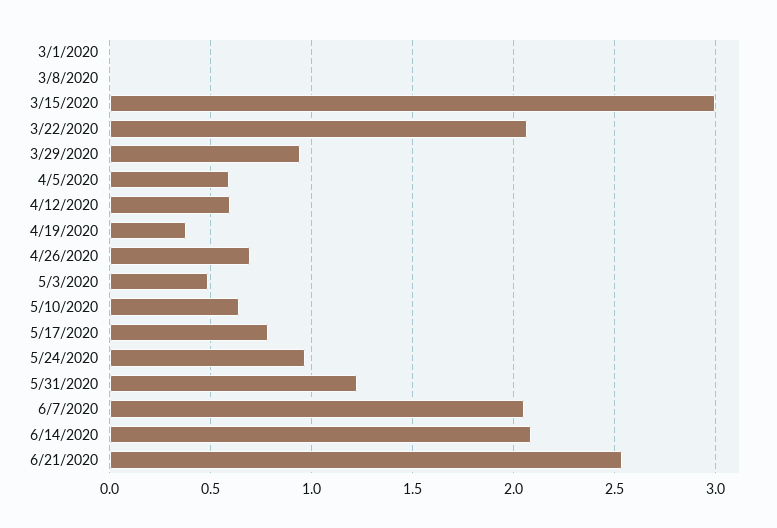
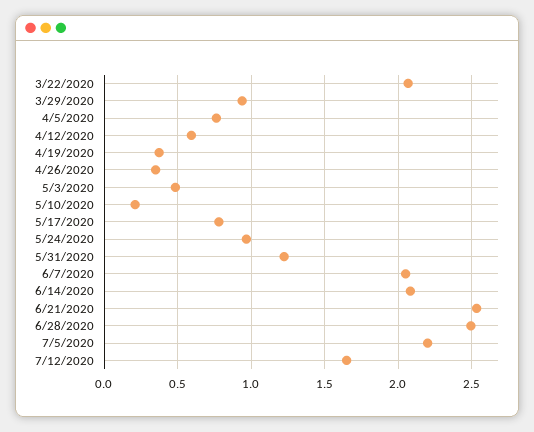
3/1/2020: 0 -> none
3/8/2020: 0 -> none
3/15/2020: 3 -> none
4/5/2020: 0.6 -> 0.75
4/26/2020: 0.7 -> 0.35
5/10/2020: 0.65 -> 0.2
6/28/2020: none -> 2.5
7/5/2020: none -> 2.2
7/12/2020: none -> 1.65

